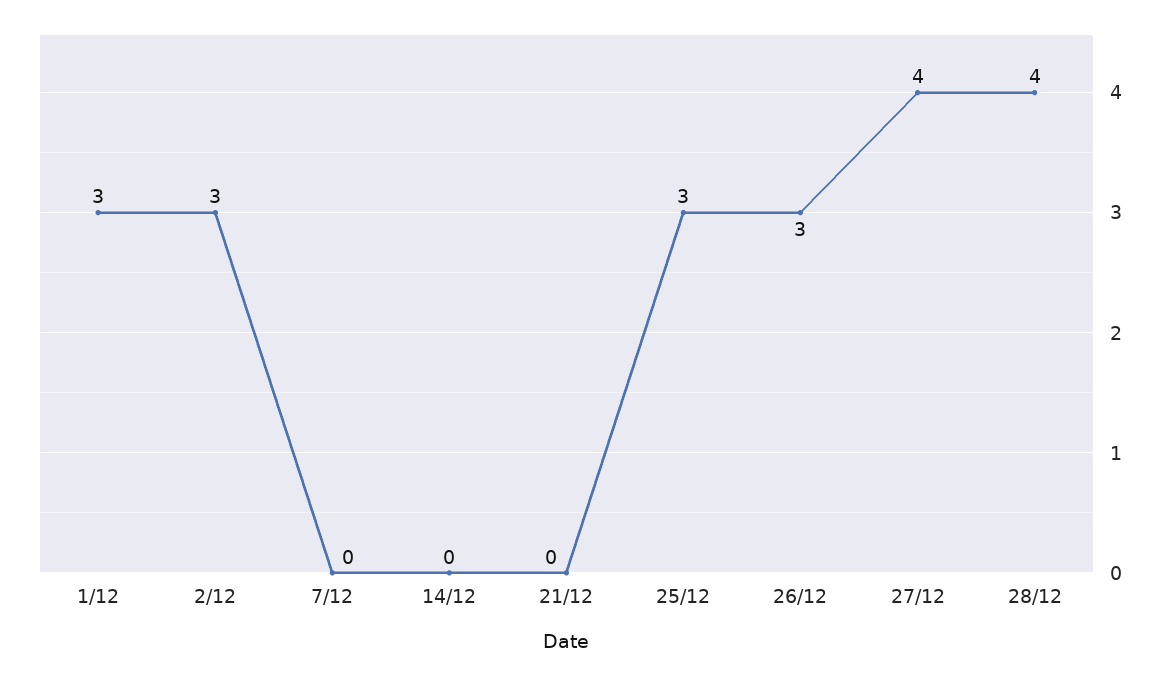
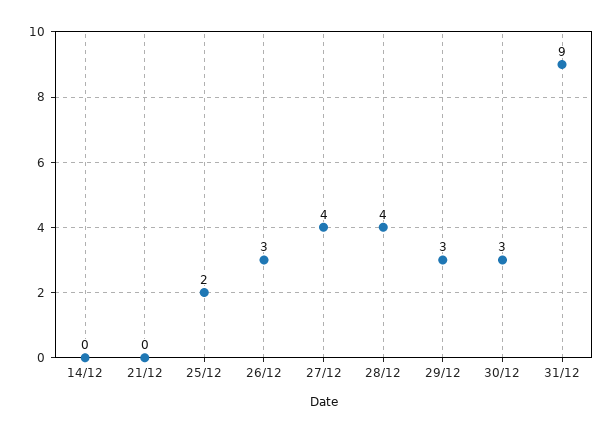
1/12: 3 -> none
2/12: 3 -> none
7/12: 0 -> none
25/12: 3 -> 2
29/12: none -> 3
30/12: none -> 3
31/12: none -> 9

